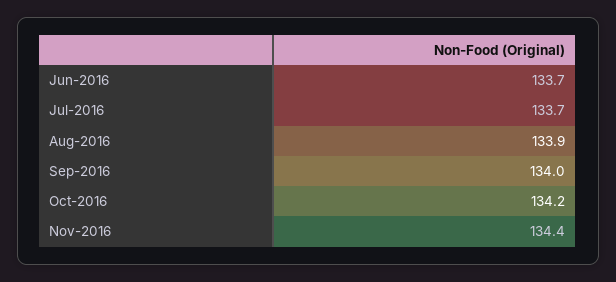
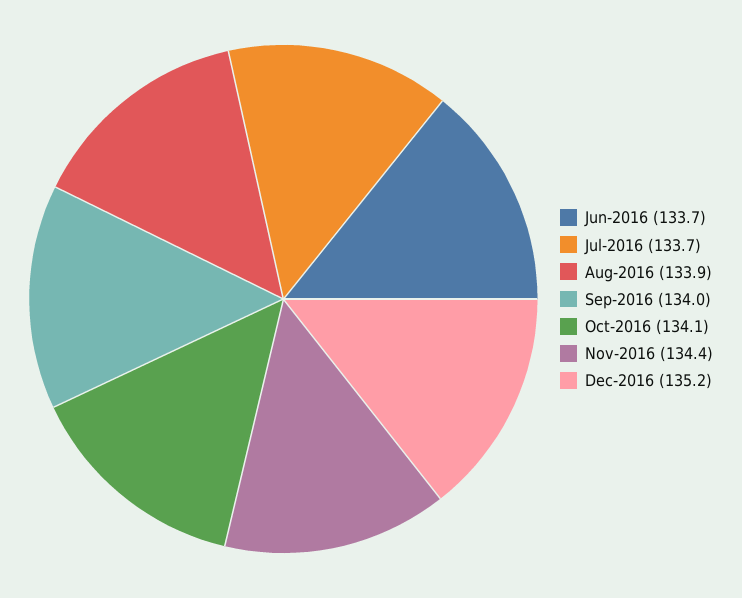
Oct-2016: 134.2 -> 134.1
Dec-2016: none -> 135.2

